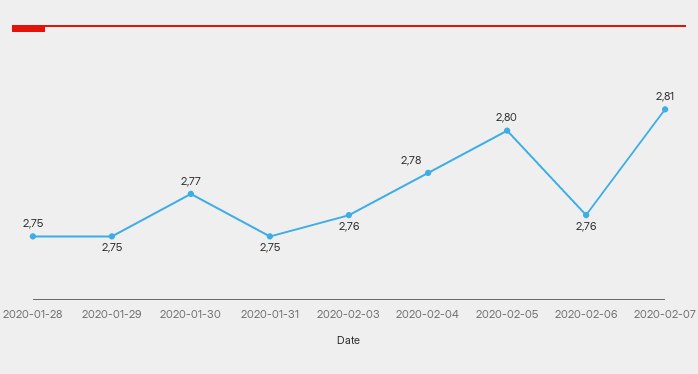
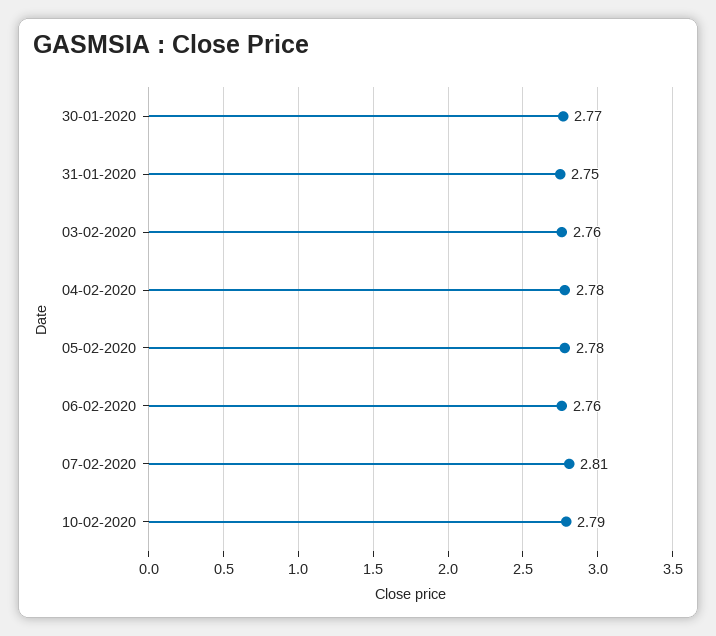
2020-01-28: 2.75 -> none
2020-01-29: 2.75 -> none
2020-02-05: 2.8 -> 2.78
10-02-2020: none -> 2.79

